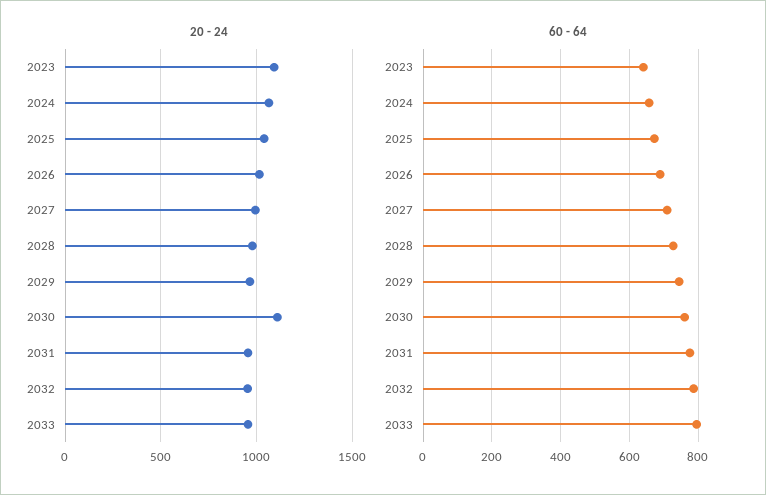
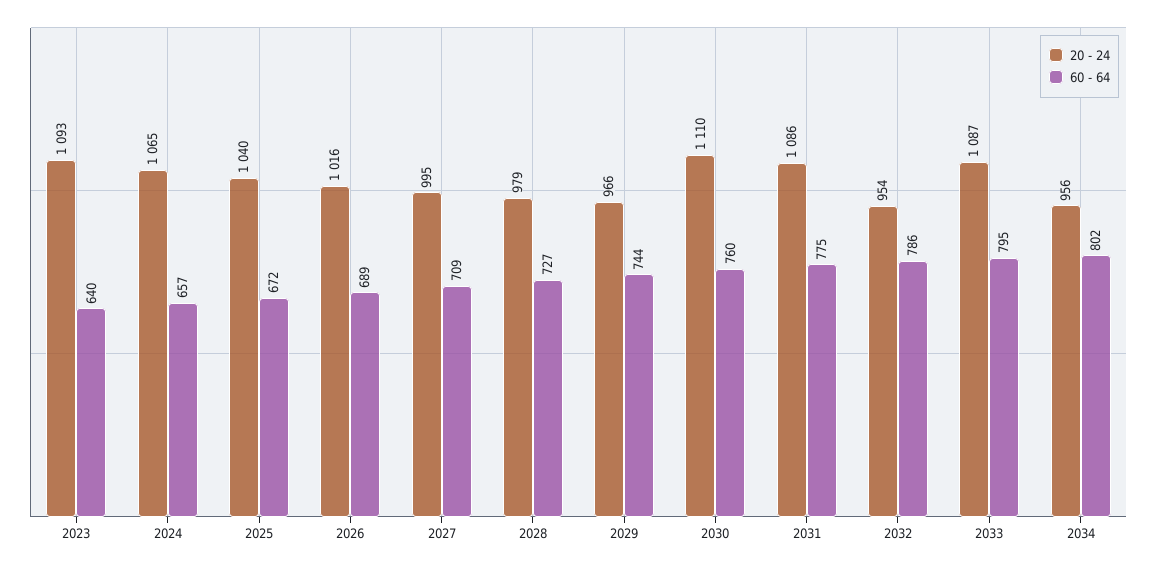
20 - 24, 2031: 950 -> 1086
20 - 24, 2033: 950 -> 1087
20 - 24, 2034: none -> 956
60 - 64, 2034: none -> 802

